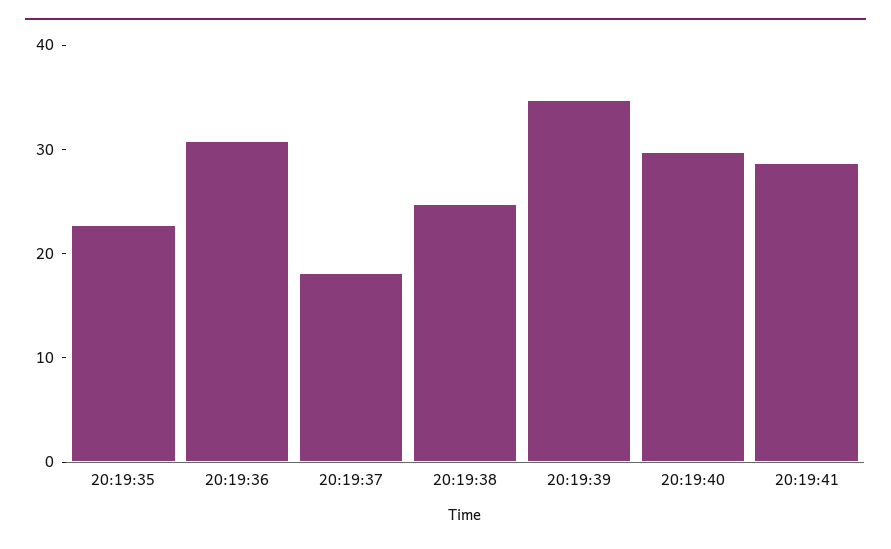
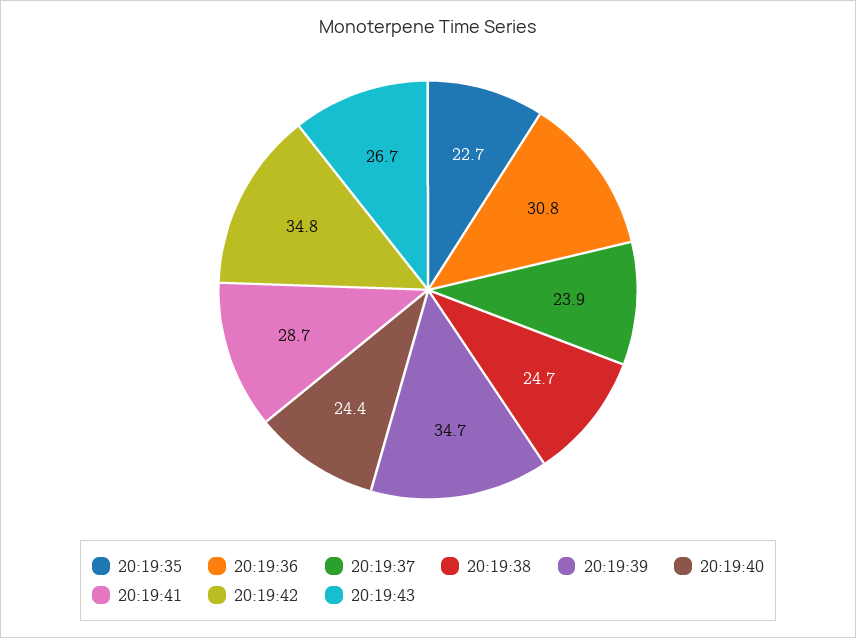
20:19:37: 18 -> 23.9
20:19:40: 30 -> 24.4
20:19:42: none -> 34.8
20:19:43: none -> 26.7

